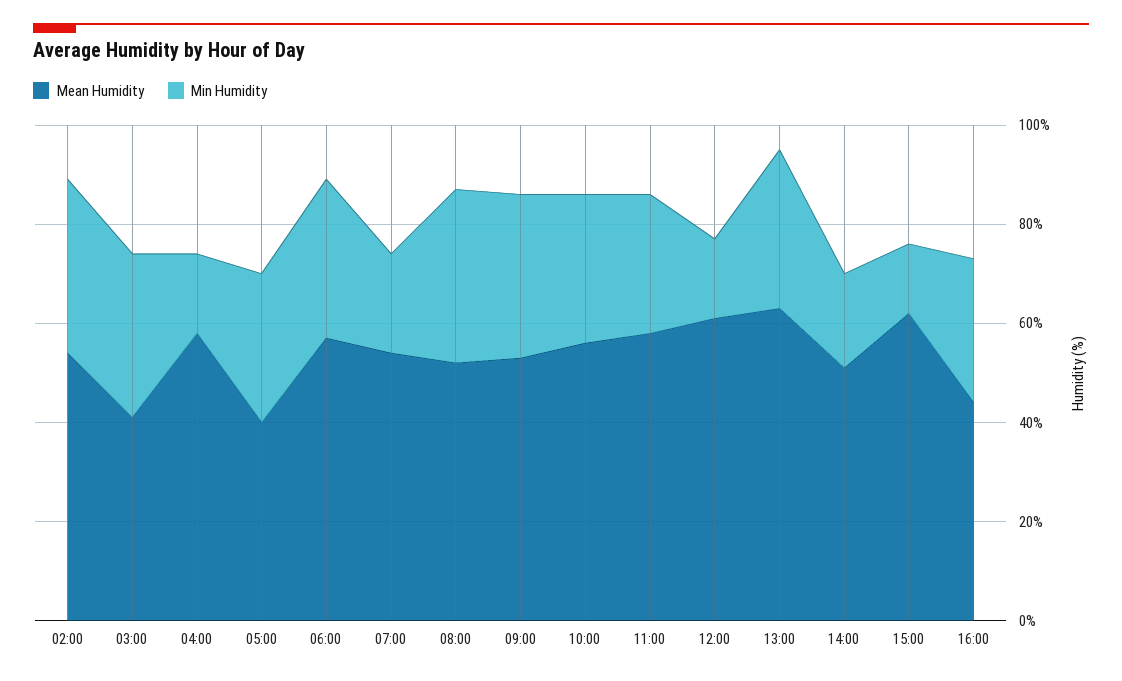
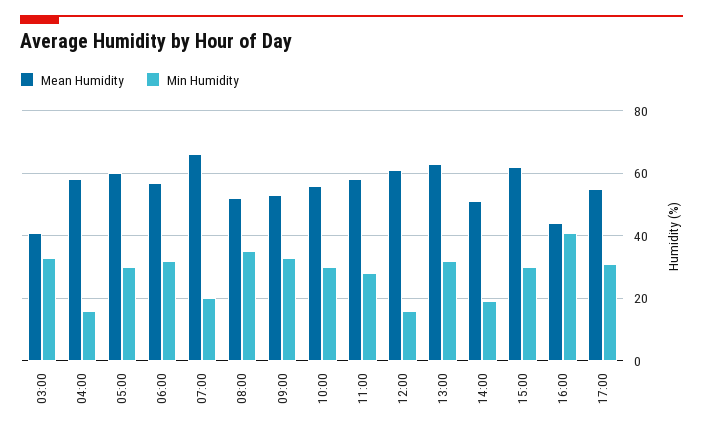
Mean Humidity, 02:00: 55 -> none
Min Humidity, 02:00: 35 -> none
Mean Humidity, 05:00: 40 -> 60
Mean Humidity, 07:00: 55 -> 65
Min Humidity, 15:00: 15 -> 30
Min Humidity, 16:00: 30 -> 40
Mean Humidity, 17:00: none -> 55
Min Humidity, 17:00: none -> 30

